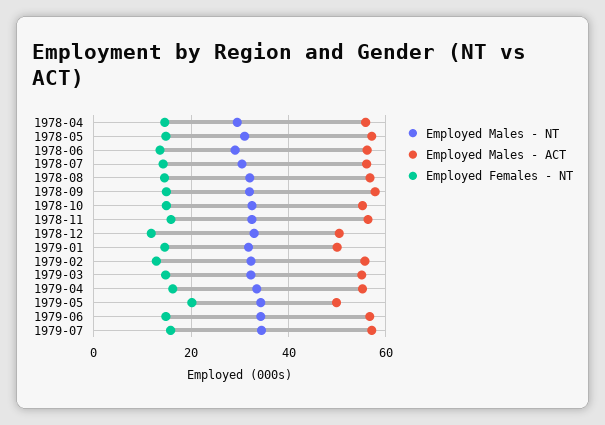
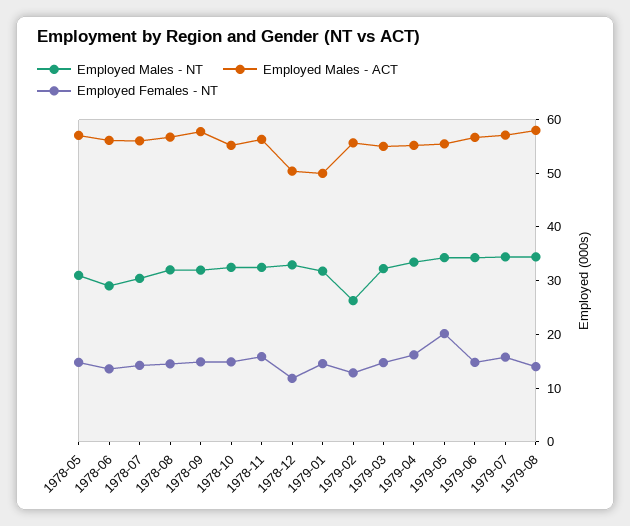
Employed Males - NT, 1978-04: 30 -> none
Employed Males - ACT, 1978-04: 56 -> none
Employed Females - NT, 1978-04: 14 -> none
Employed Males - NT, 1979-02: 32 -> 26
Employed Males - ACT, 1979-05: 50 -> 56
Employed Males - NT, 1979-08: none -> 34
Employed Males - ACT, 1979-08: none -> 58
Employed Females - NT, 1979-08: none -> 14

